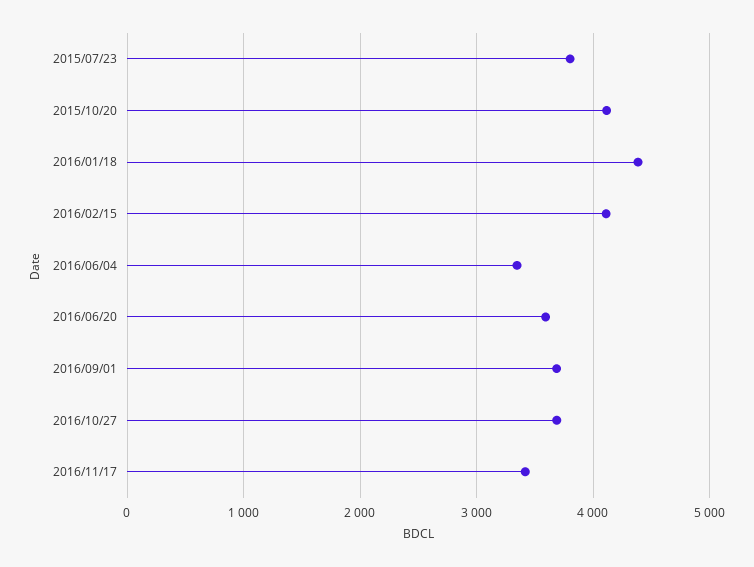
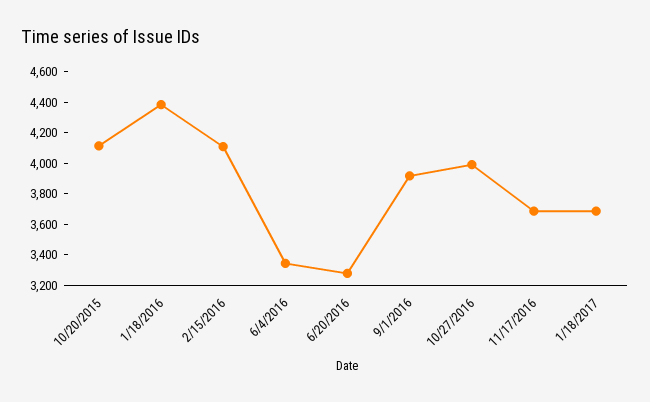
2015/07/23: 3800 -> none
2016/06/20: 3600 -> 3300
2016/09/01: 3700 -> 3900
2016/10/27: 3700 -> 4000
2016/11/17: 3400 -> 3700
1/18/2017: none -> 3700

